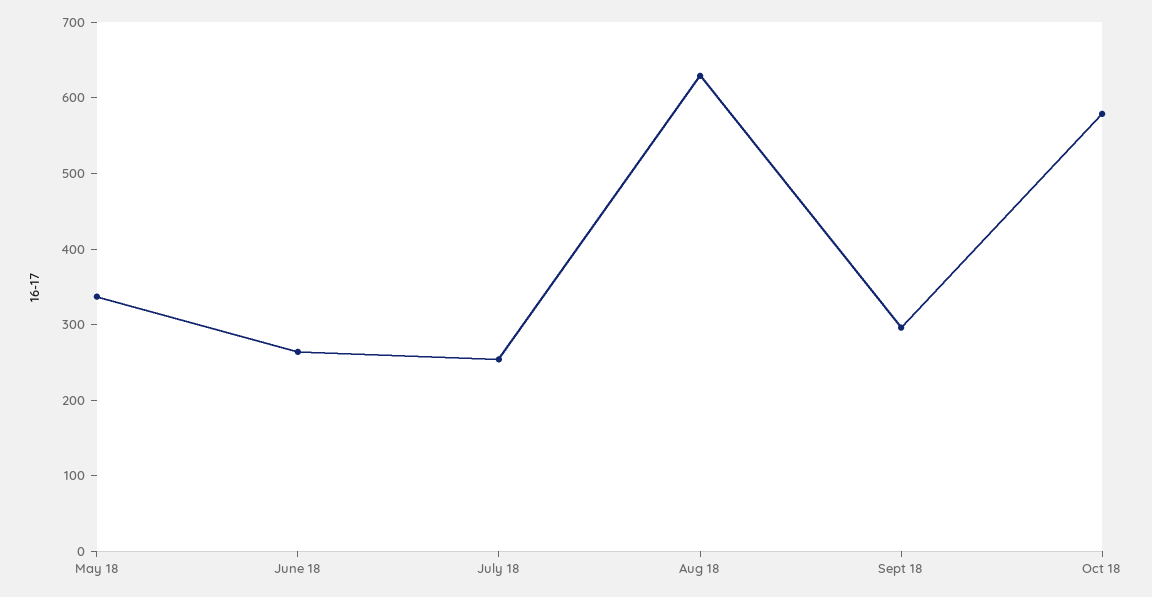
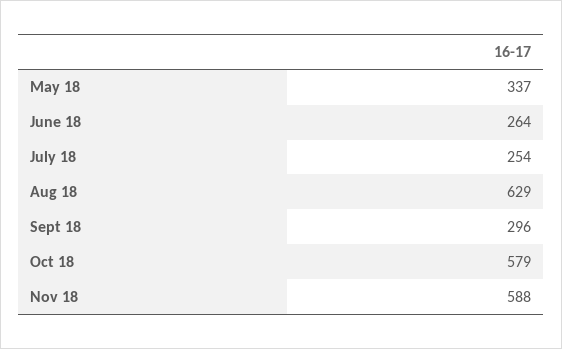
Nov 18: none -> 588

